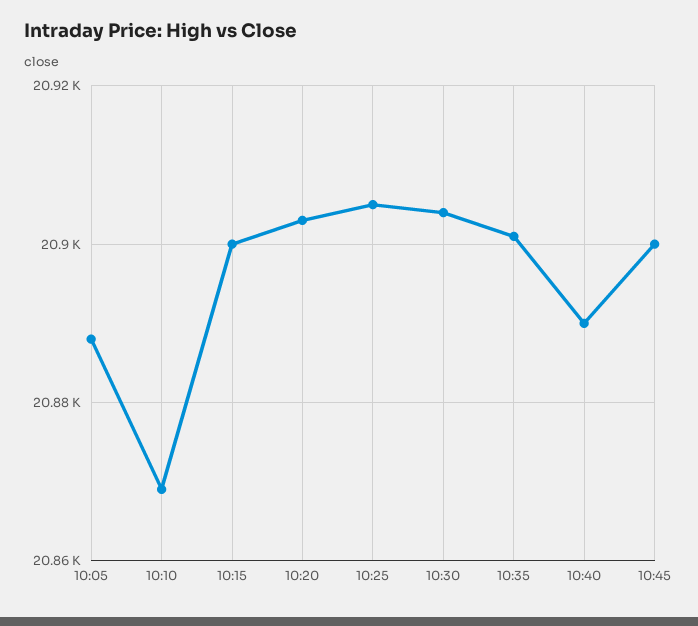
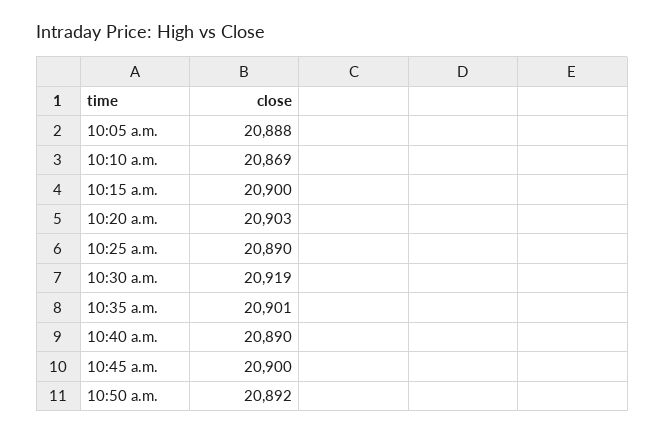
10:25: 20905 -> 20890
10:30: 20905 -> 20919
10:50 a.m.: none -> 20892

